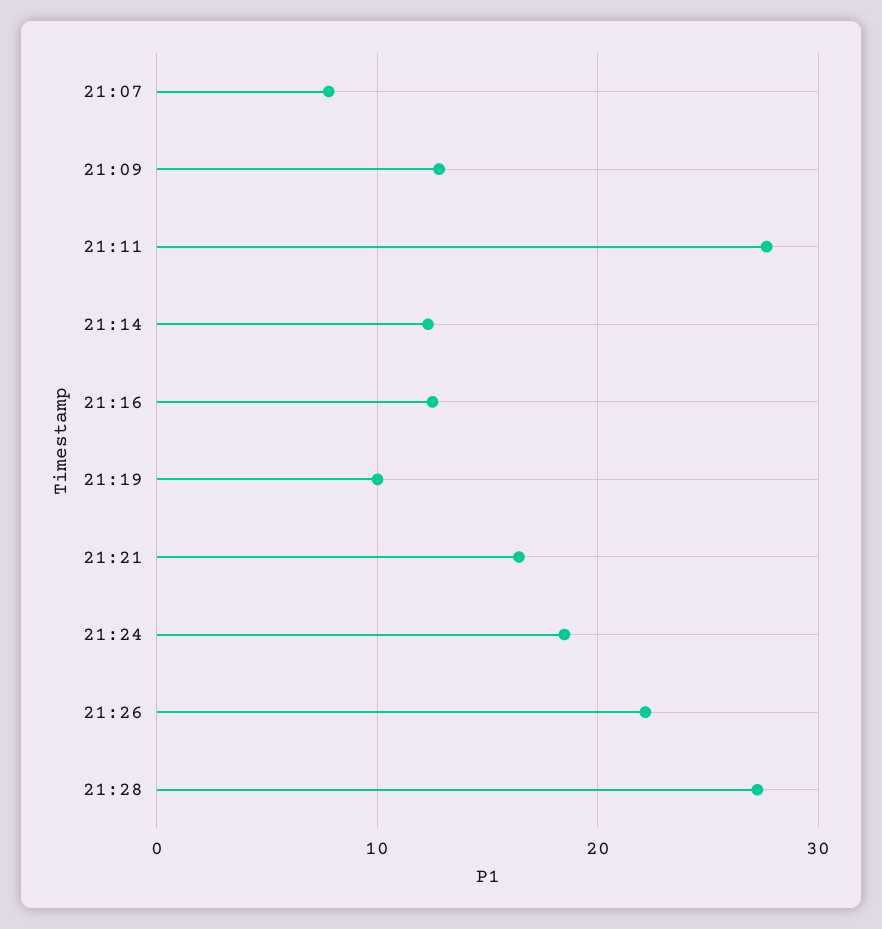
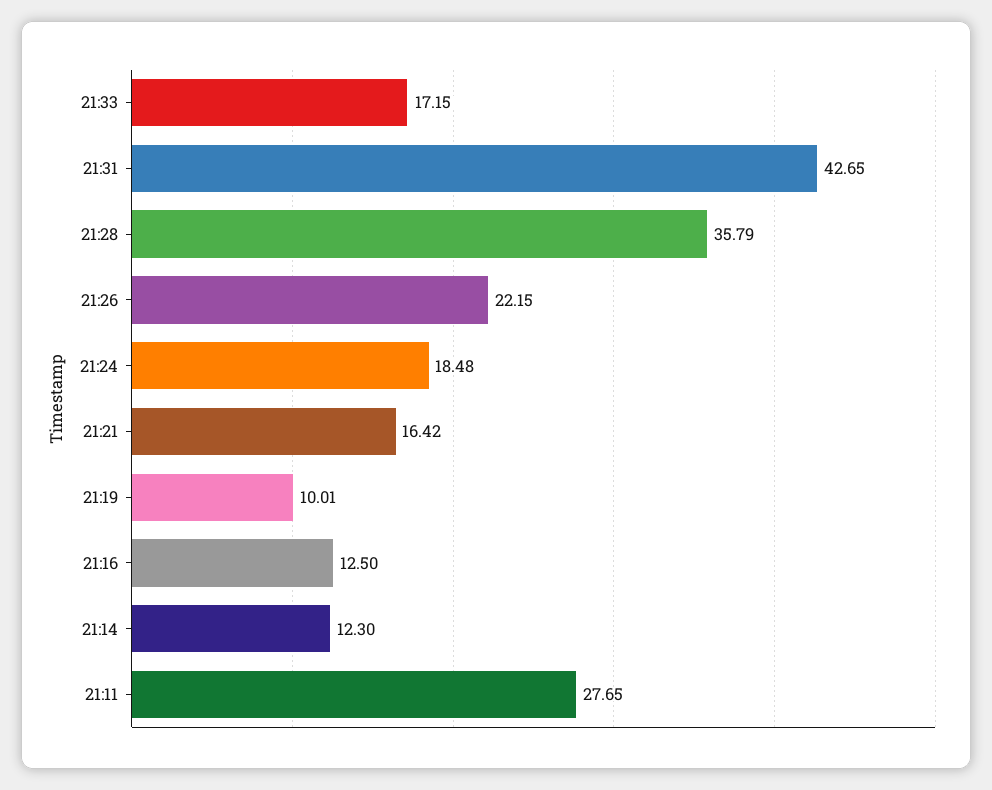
21:07: 8 -> none
21:09: 13 -> none
21:28: 27 -> 35.79
21:33: none -> 17.15
21:31: none -> 42.65

